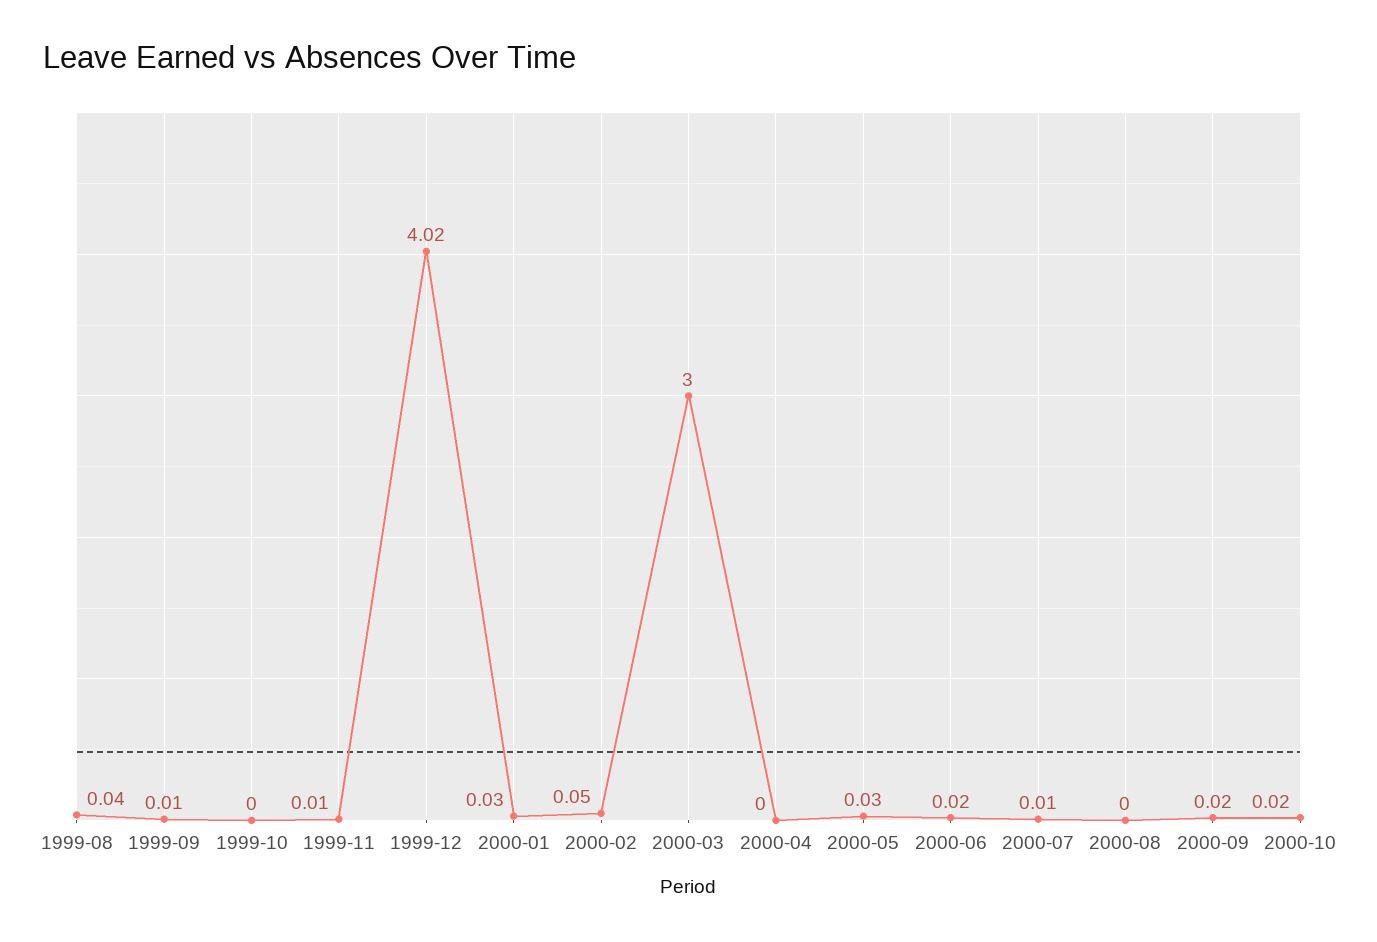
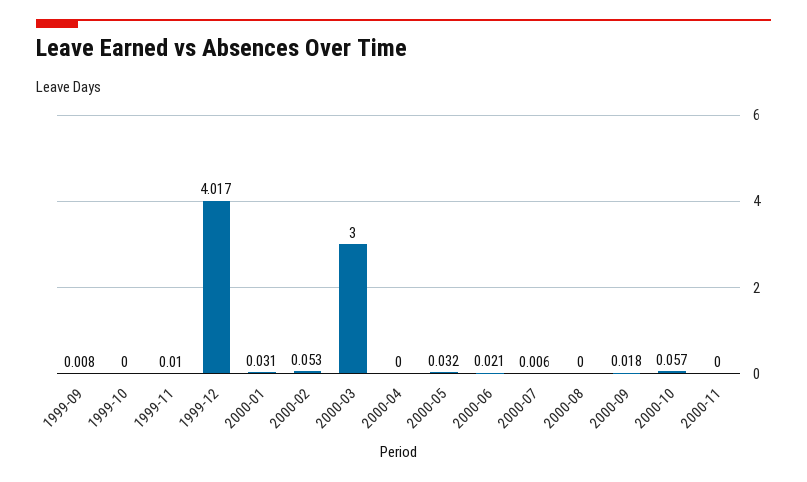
1999-08: 0.04 -> none
2000-10: 0.02 -> 0.057
2000-11: none -> 0

